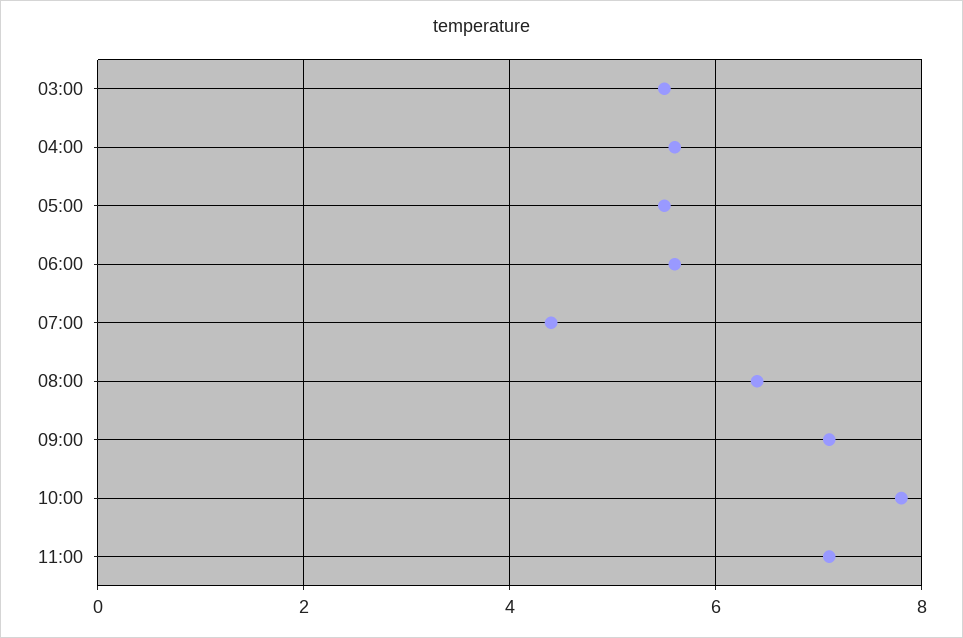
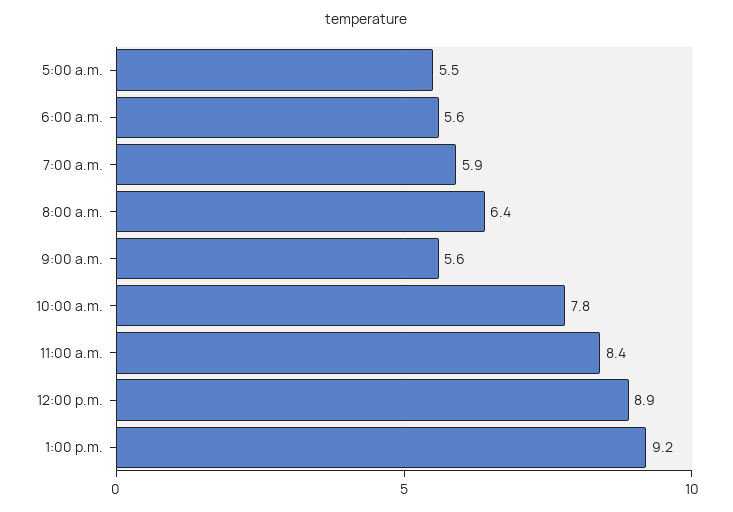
03:00: 5.5 -> none
04:00: 5.5 -> none
07:00: 4.5 -> 5.9
09:00: 7 -> 5.6
11:00: 7 -> 8.4
12:00 p.m.: none -> 8.9
1:00 p.m.: none -> 9.2

